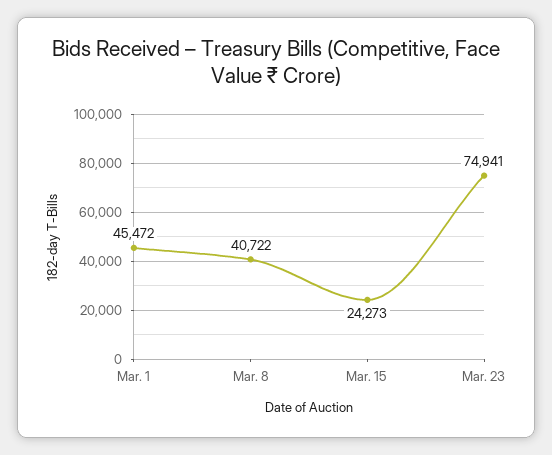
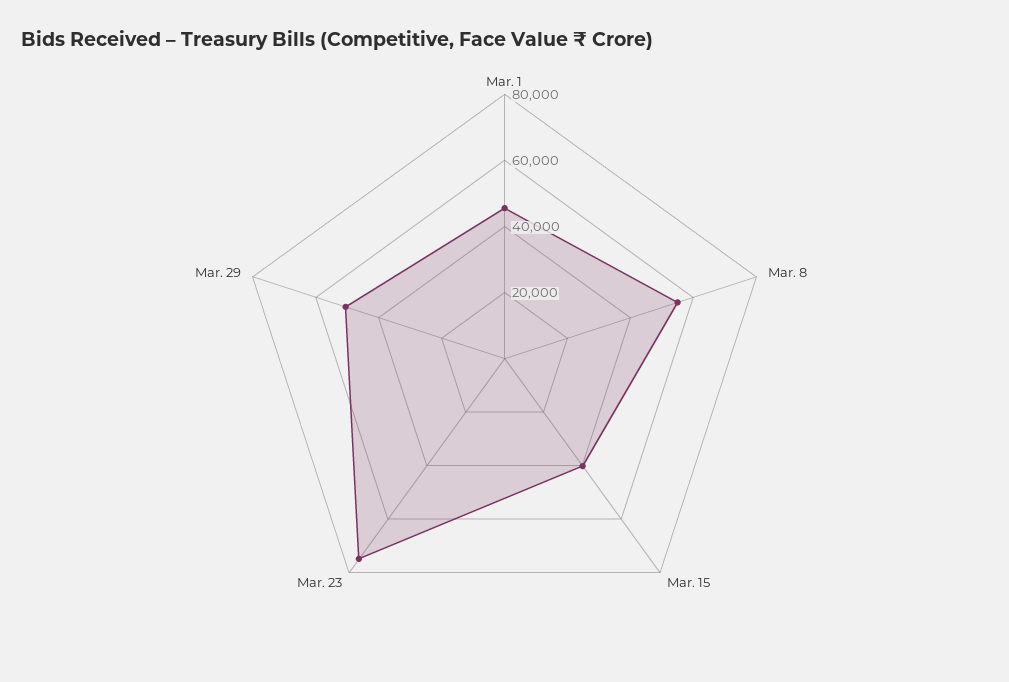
Mar. 8: 40722 -> 55000
Mar. 15: 24273 -> 40000
Mar. 29: none -> 50000

